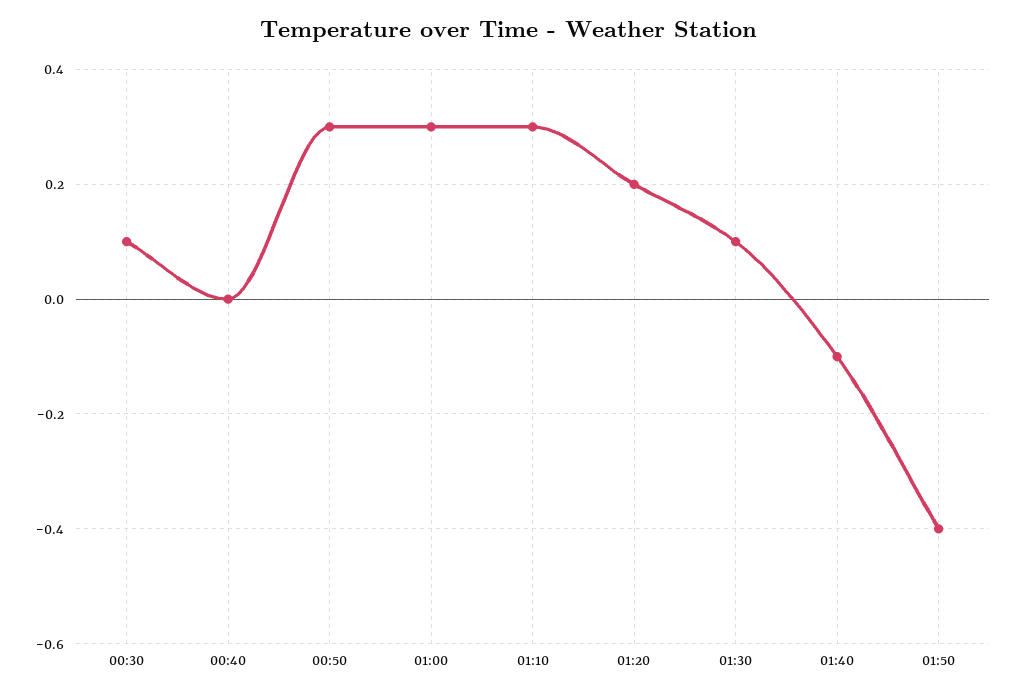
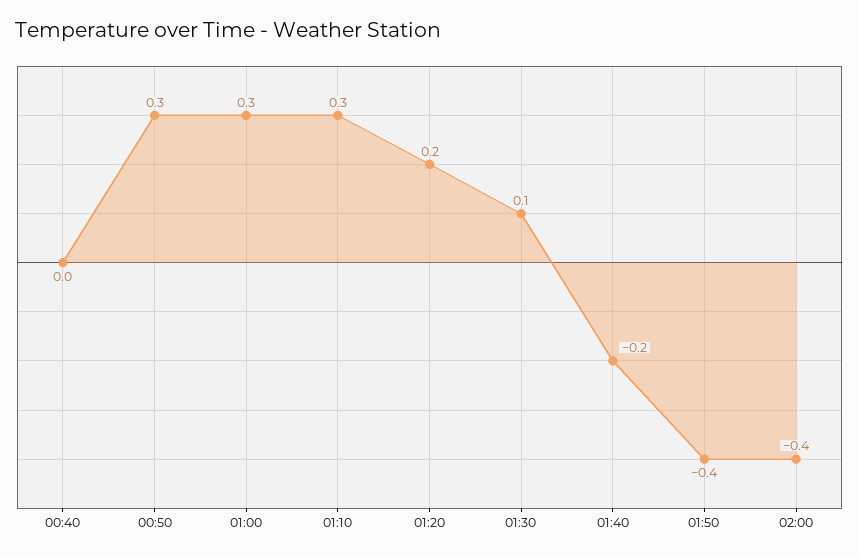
00:30: 0.1 -> none
01:40: -0.1 -> -0.2
02:00: none -> -0.4

